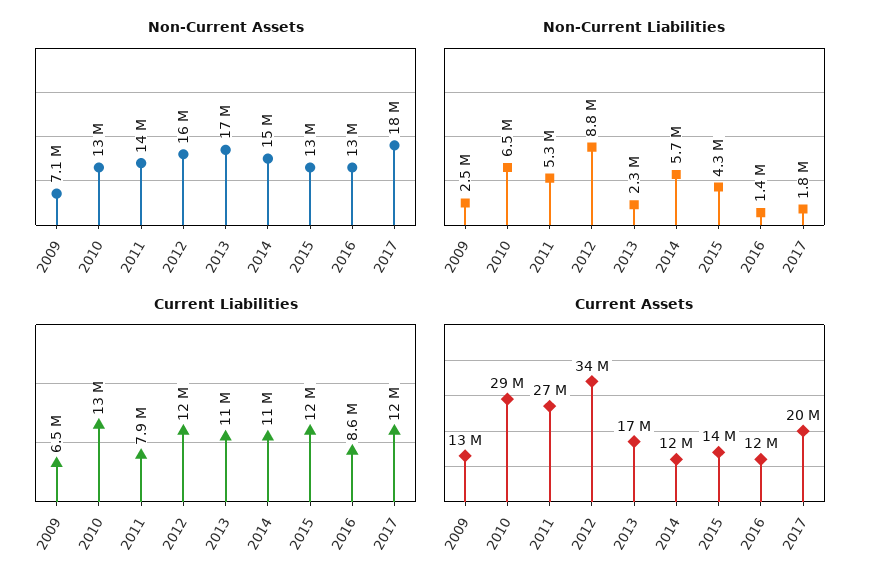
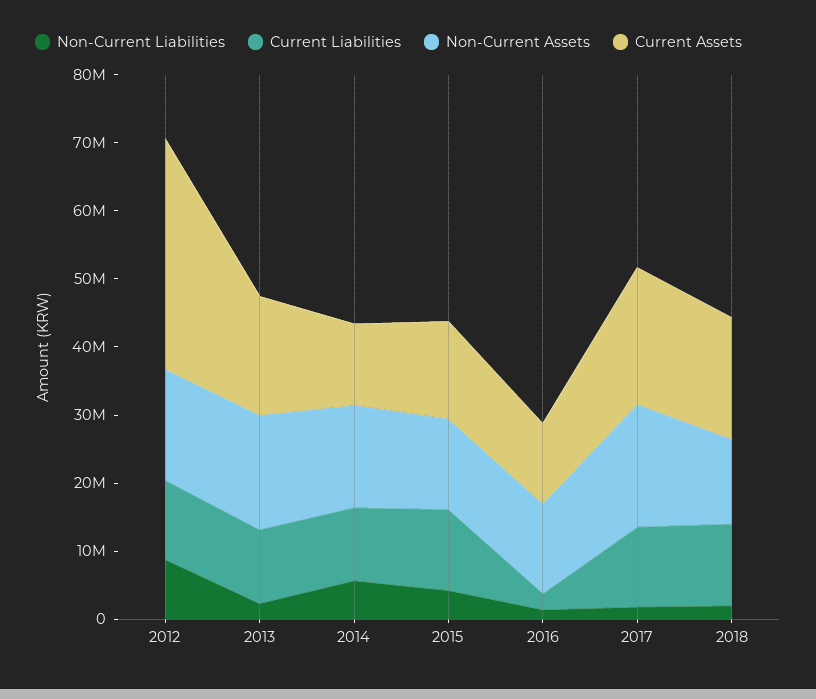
Non-Current Assets, 2009: 7100000 -> none
Non-Current Assets, 2010: 13000000 -> none
Non-Current Assets, 2011: 14000000 -> none
Non-Current Liabilities, 2009: 2500000 -> none
Non-Current Liabilities, 2010: 6500000 -> none
Non-Current Liabilities, 2011: 5300000 -> none
Current Liabilities, 2009: 6500000 -> none
Current Liabilities, 2010: 13000000 -> none
Current Liabilities, 2011: 7900000 -> none
Current Liabilities, 2016: 8600000 -> 2000000
Current Assets, 2009: 13000000 -> none
Current Assets, 2010: 29000000 -> none
Current Assets, 2011: 27000000 -> none
Non-Current Liabilities, 2018: none -> 2000000
Current Liabilities, 2018: none -> 12000000
Non-Current Assets, 2018: none -> 12000000
Current Assets, 2018: none -> 18000000

